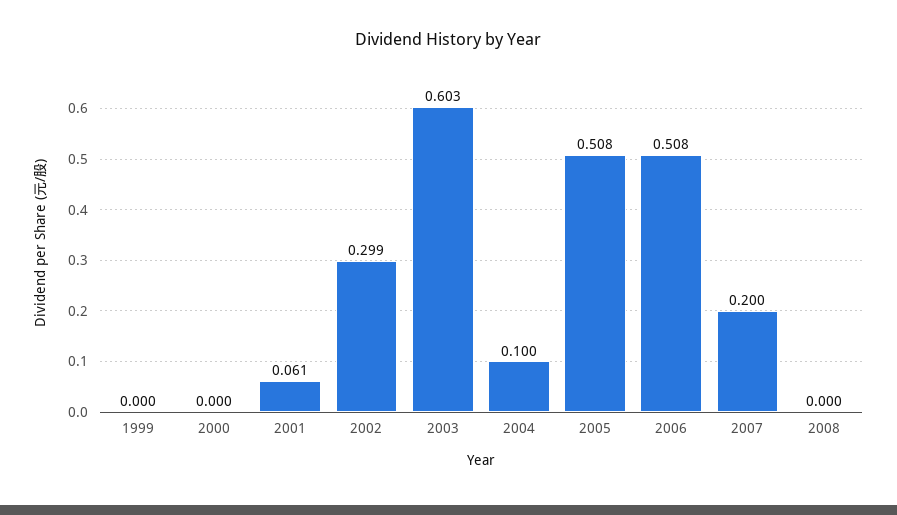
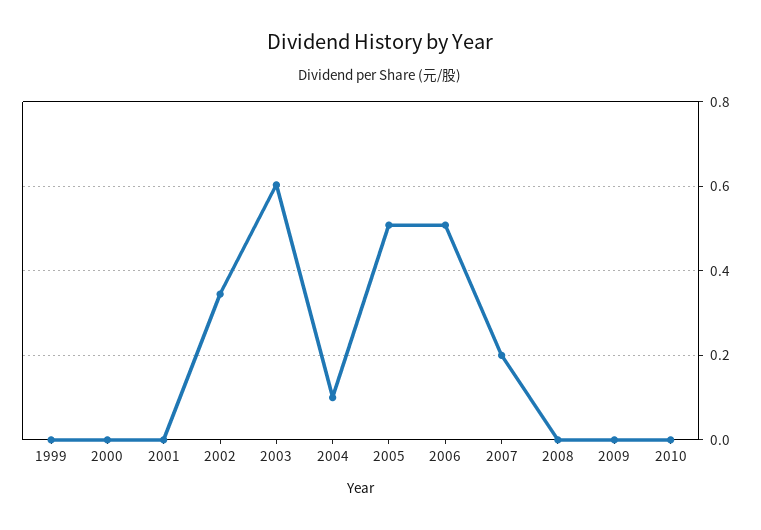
2001: 0.061 -> 0
2002: 0.299 -> 0.34
2009: none -> 0
2010: none -> 0

